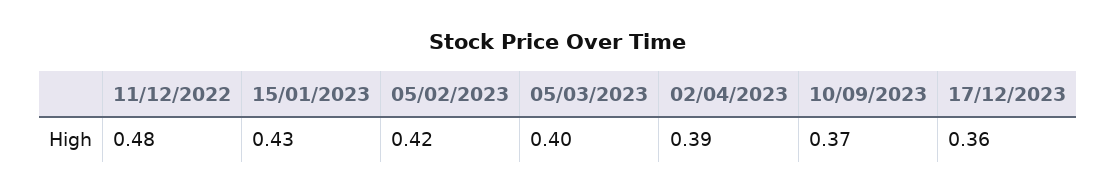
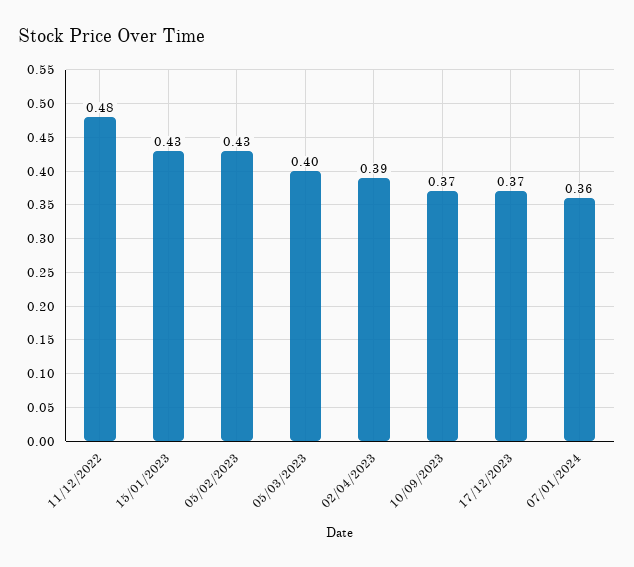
05/02/2023: 0.42 -> 0.43
17/12/2023: 0.36 -> 0.37
07/01/2024: none -> 0.36

